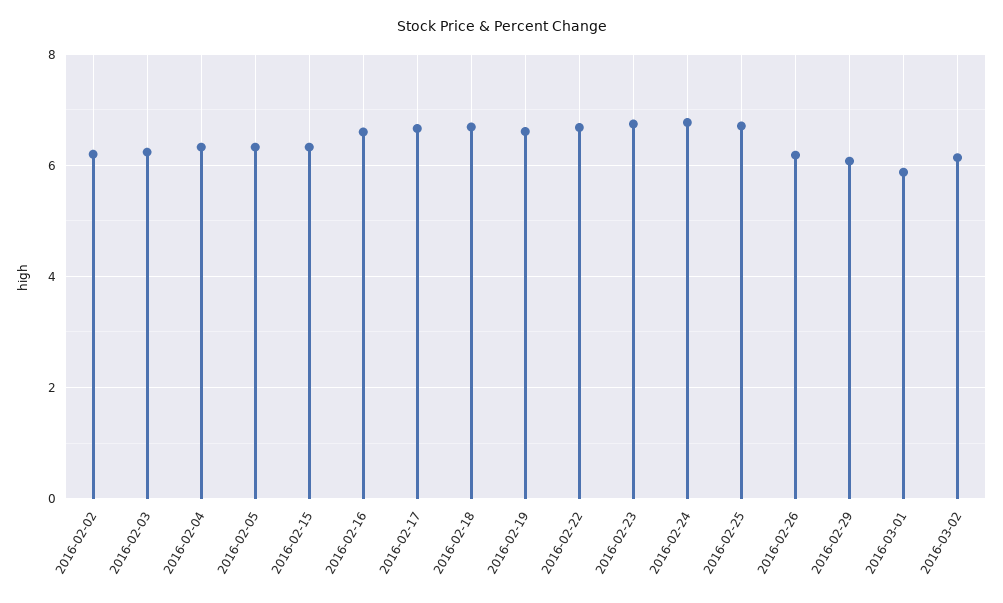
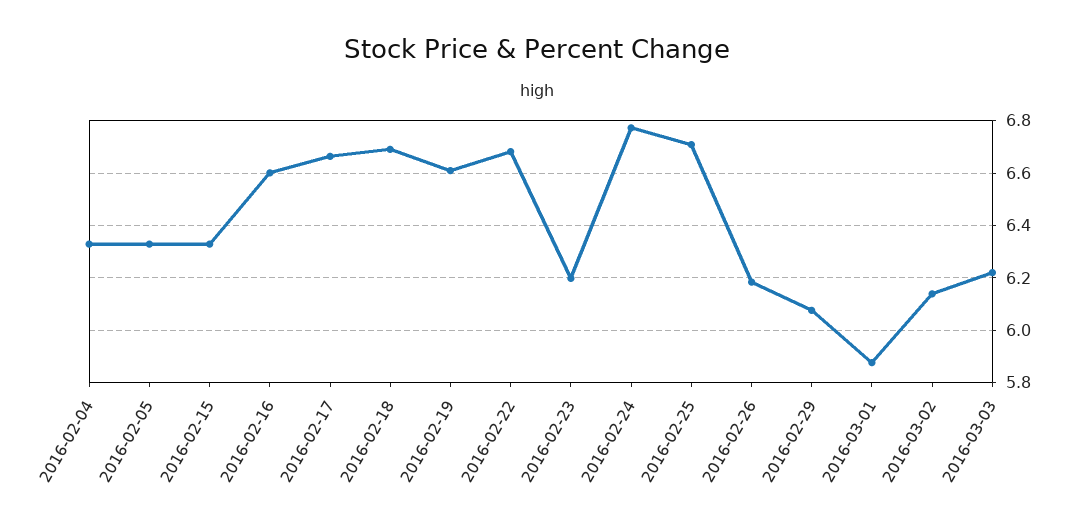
2016-02-02: 6.2 -> none
2016-02-03: 6.2 -> none
2016-02-23: 6.8 -> 6.2
2016-03-03: none -> 6.225

